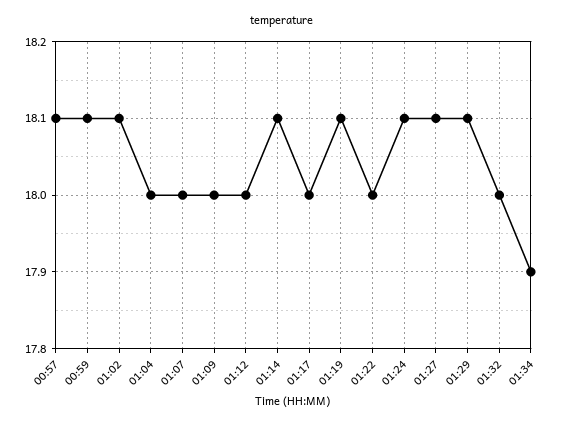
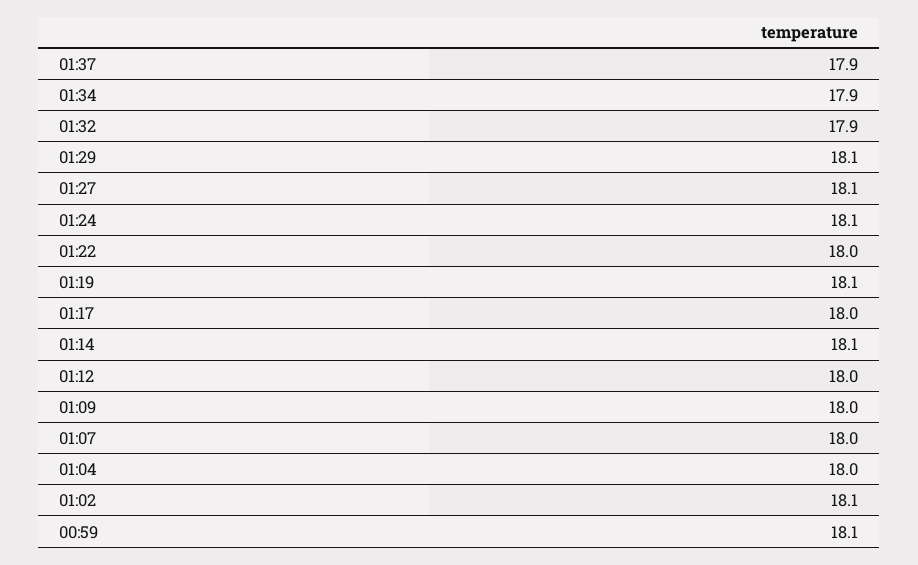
00:57: 18.1 -> none
01:32: 18 -> 17.9
01:37: none -> 17.9

